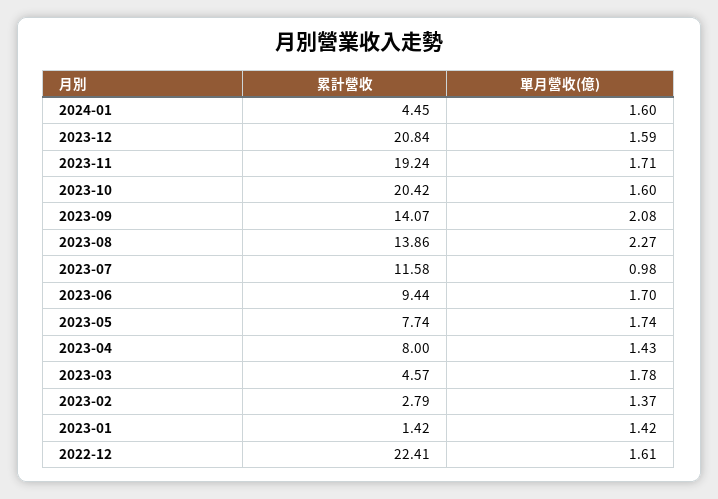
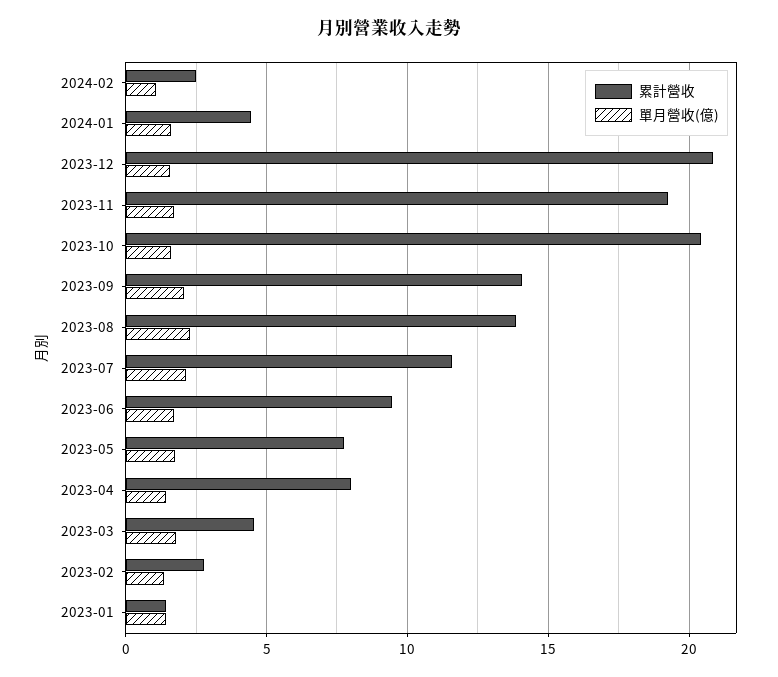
單月營收(億), 2023-07: 0.98 -> 2
累計營收, 2022-12: 22.41 -> none
單月營收(億), 2022-12: 1.61 -> none
累計營收, 2024-02: none -> 2.5
單月營收(億), 2024-02: none -> 1

